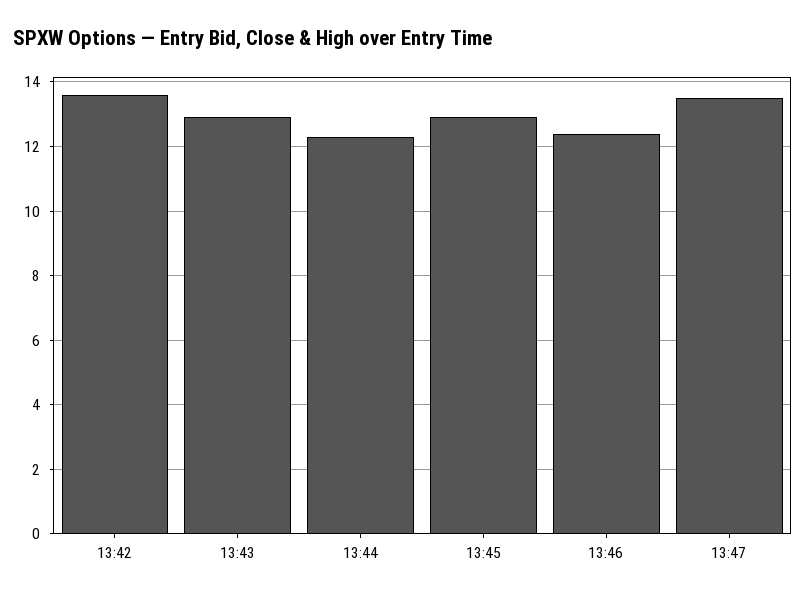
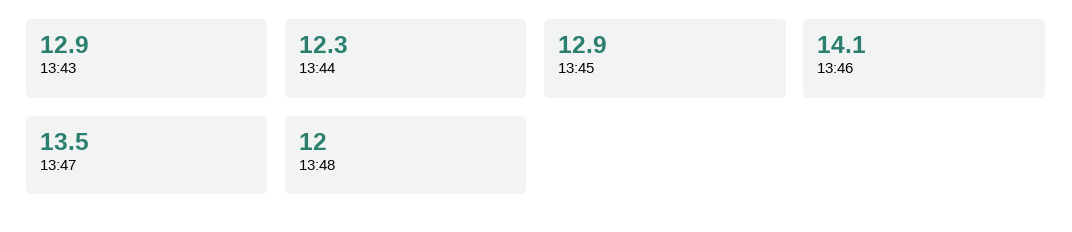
13:42: 13.5 -> none
13:46: 12.5 -> 14.1
13:48: none -> 12

